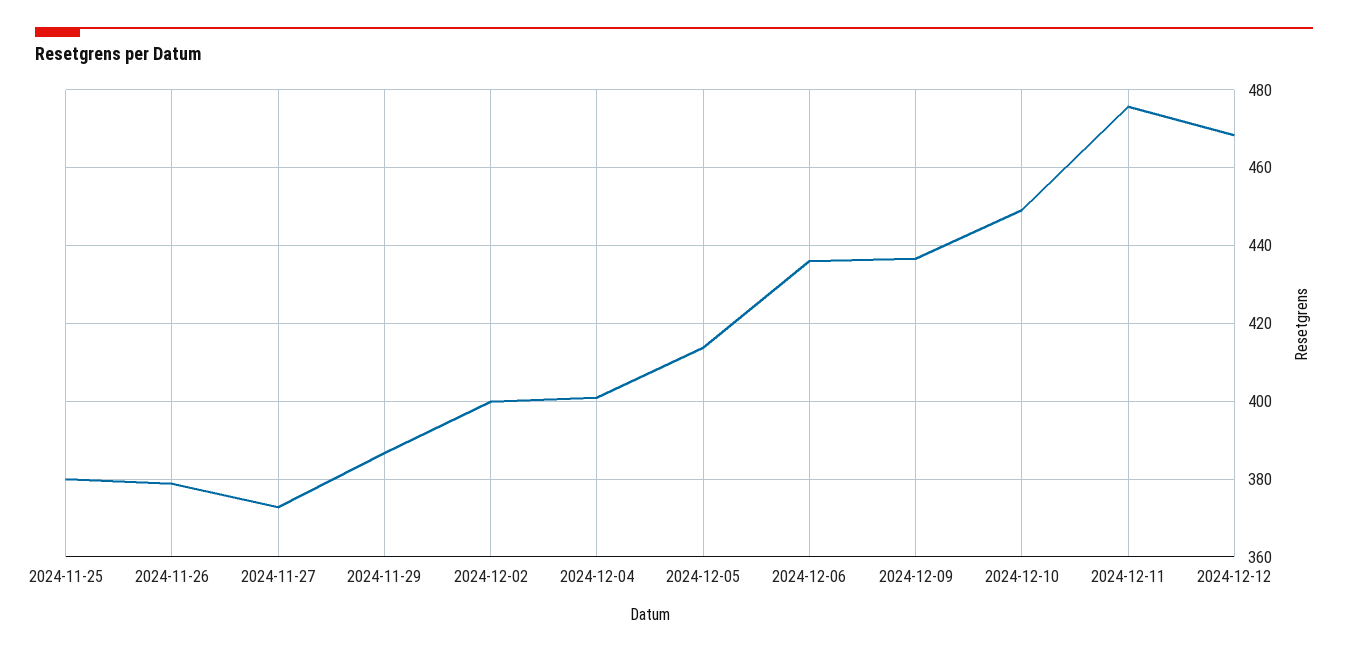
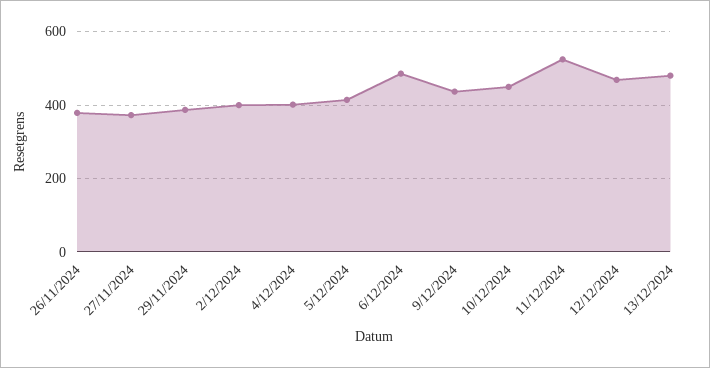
2024-11-25: 380 -> none
2024-12-06: 436 -> 480
2024-12-11: 476 -> 520
13/12/2024: none -> 480

